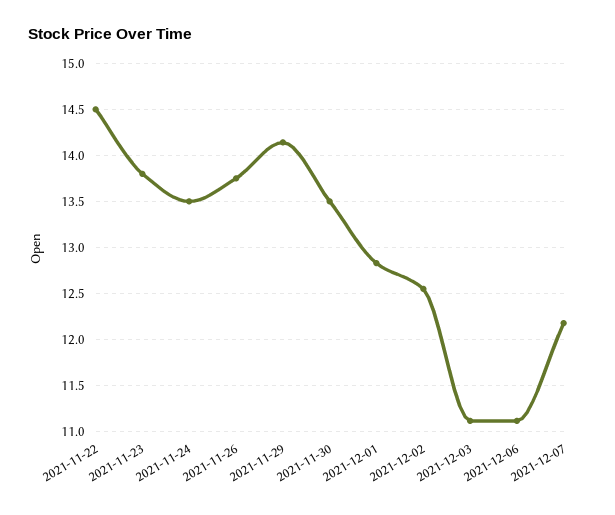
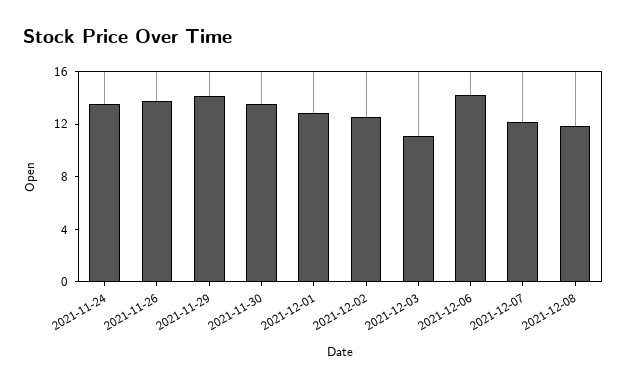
2021-11-22: 14.5 -> none
2021-11-23: 13.8 -> none
2021-12-06: 11.1 -> 14
2021-12-08: none -> 12

